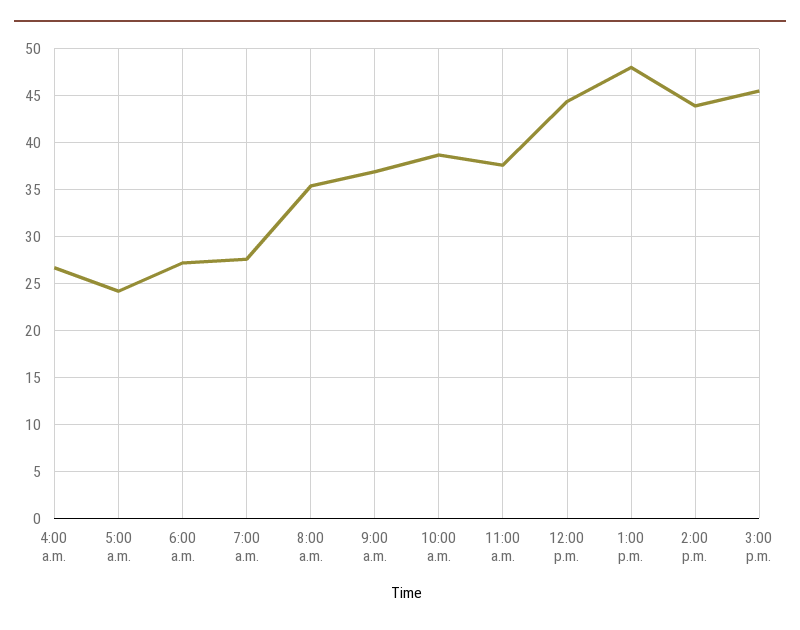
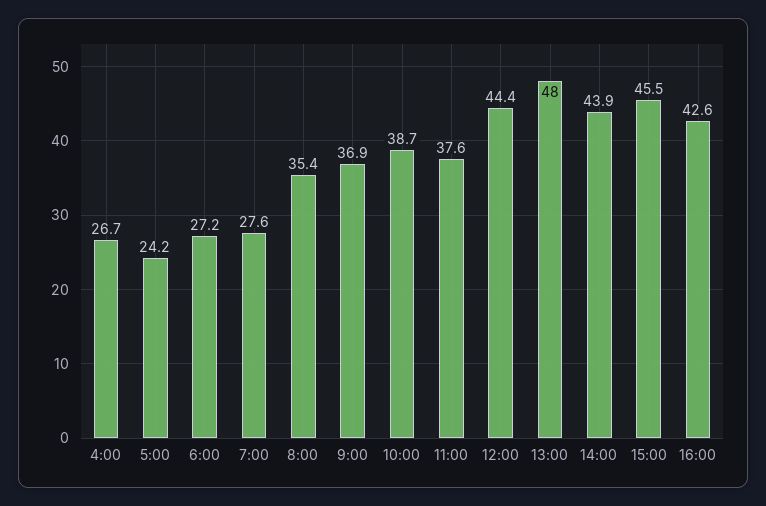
16:00: none -> 42.6

